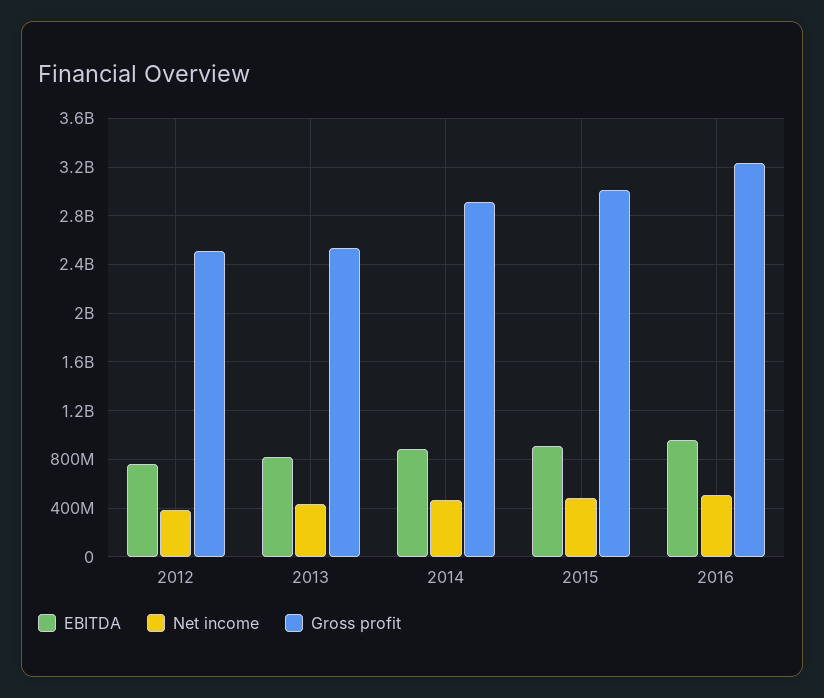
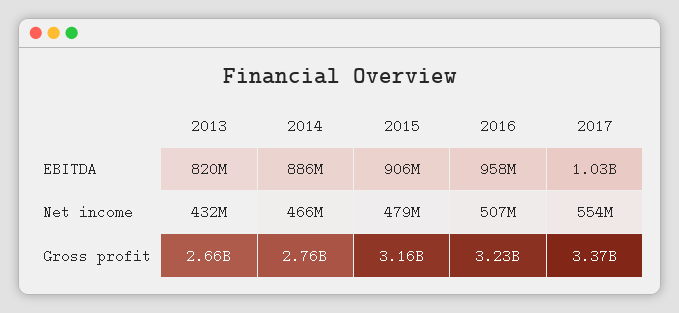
EBITDA, 2012: 750000000 -> none
Net income, 2012: 400000000 -> none
Gross profit, 2012: 2500000000 -> none
Gross profit, 2013: 2550000000 -> 2660000000
Gross profit, 2014: 2900000000 -> 2760000000
Gross profit, 2015: 3000000000 -> 3160000000
EBITDA, 2017: none -> 1030000000
Net income, 2017: none -> 554000000
Gross profit, 2017: none -> 3370000000

